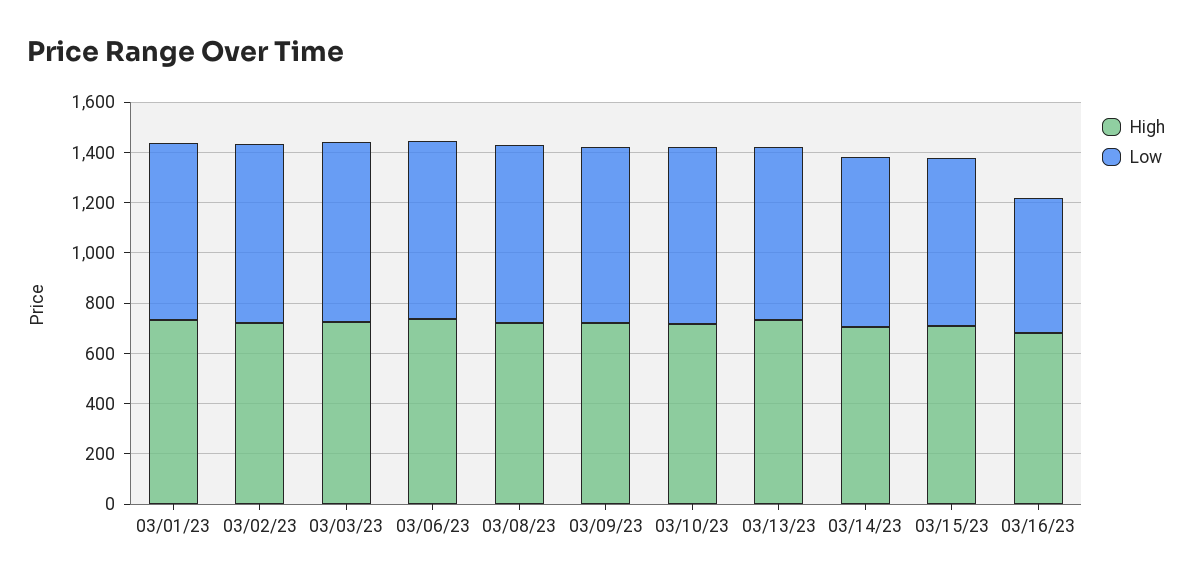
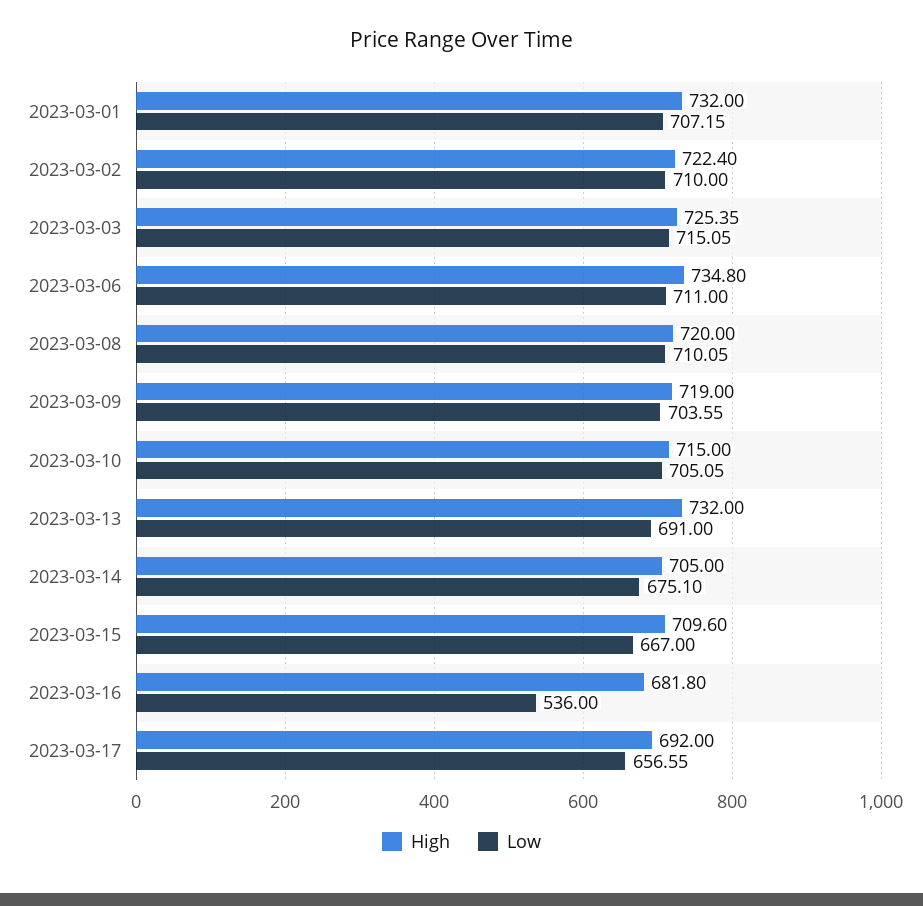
High, 2023-03-17: none -> 692
Low, 2023-03-17: none -> 656.55

